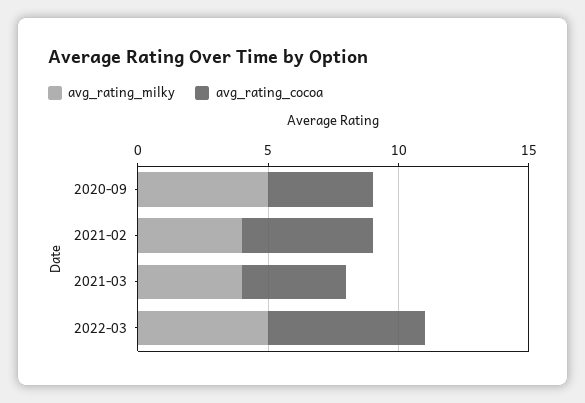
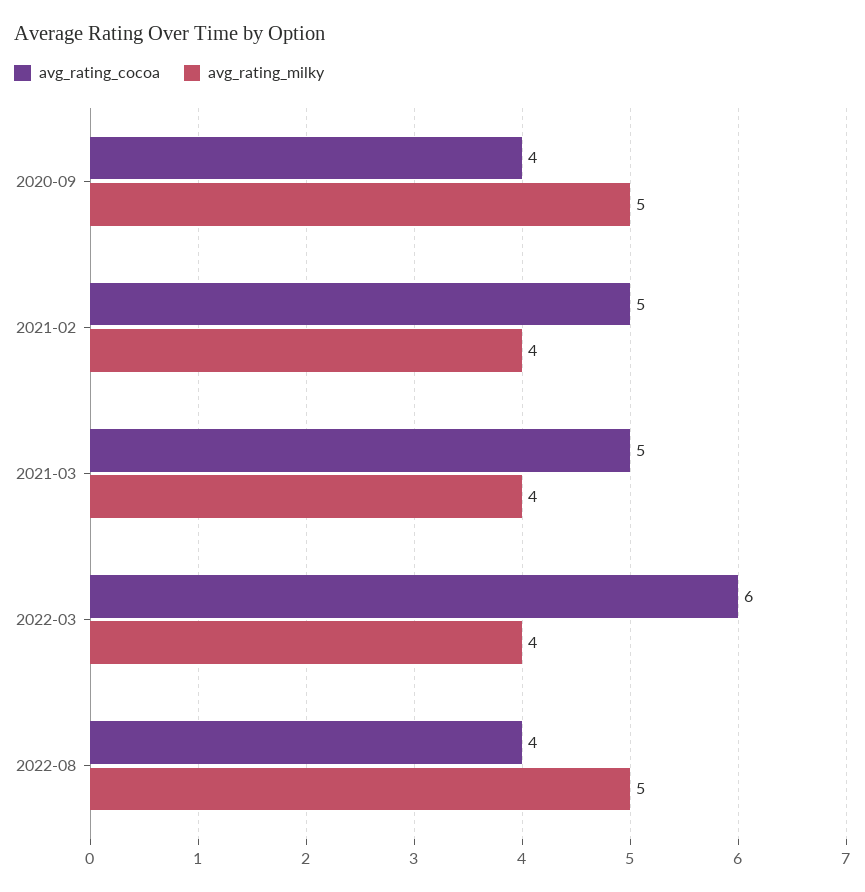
avg_rating_cocoa, 2021-03: 4 -> 5
avg_rating_milky, 2022-03: 5 -> 4
avg_rating_cocoa, 2022-08: none -> 4
avg_rating_milky, 2022-08: none -> 5

